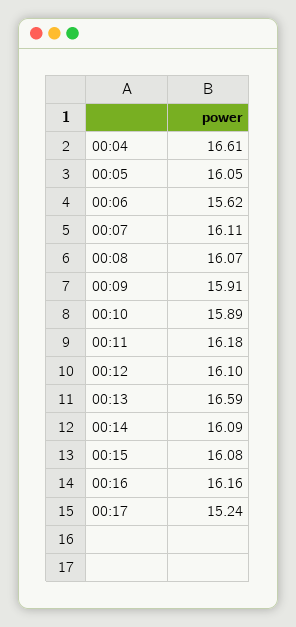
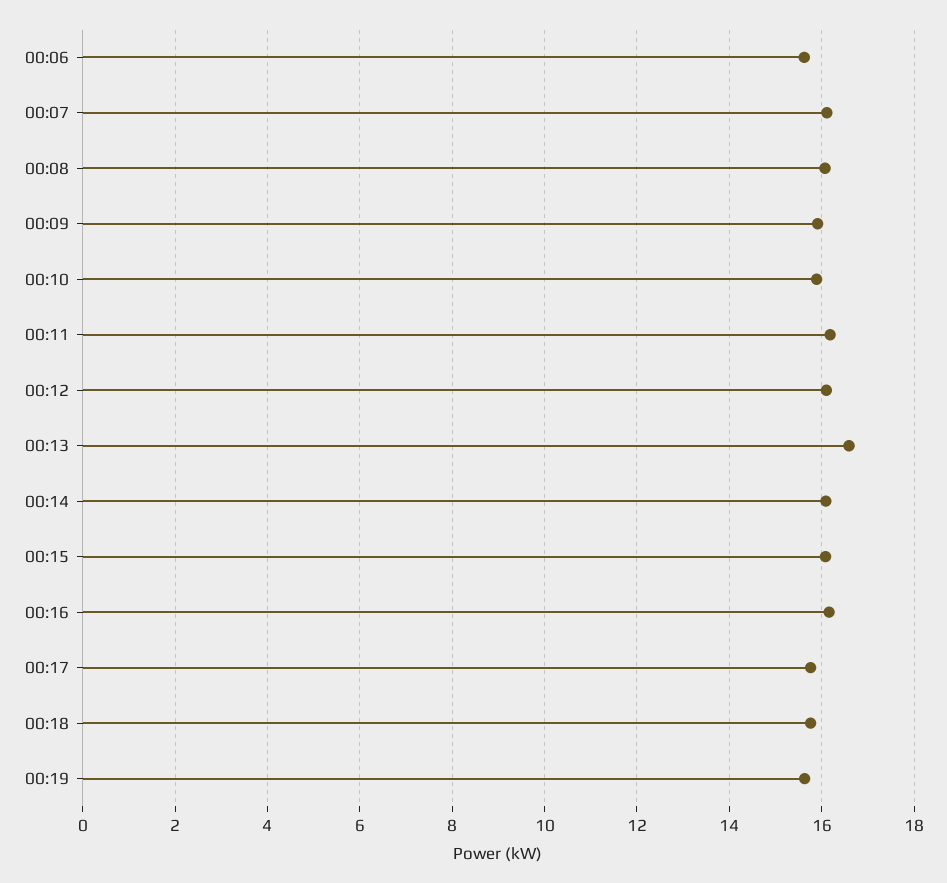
00:04: 16.61 -> none
00:05: 16.05 -> none
00:17: 15.24 -> 15.8
00:18: none -> 15.8
00:19: none -> 15.6

